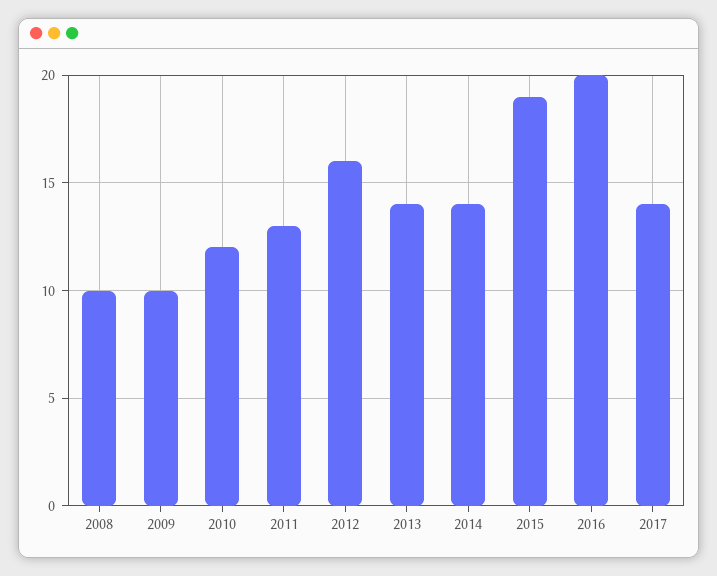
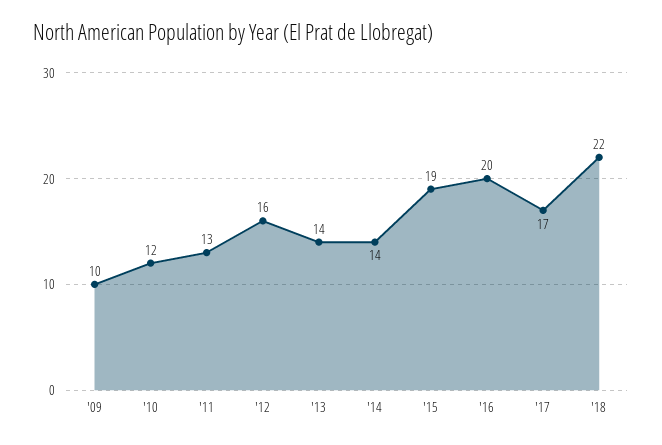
2008: 10 -> none
2017: 14 -> 17
'18: none -> 22

